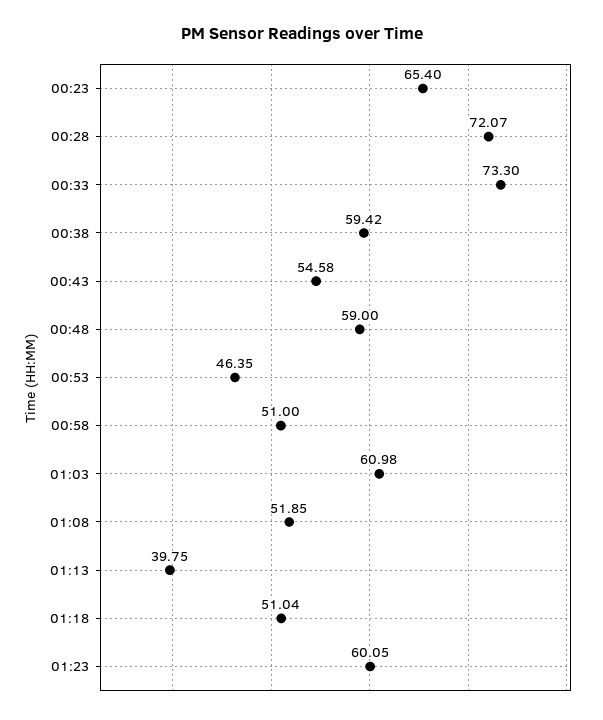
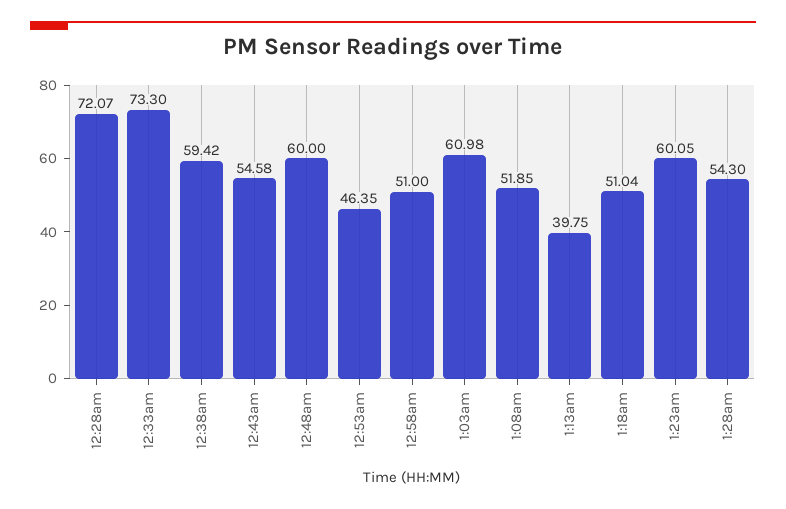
00:23: 65.4 -> none
00:48: 59 -> 60
1:28am: none -> 54.3

